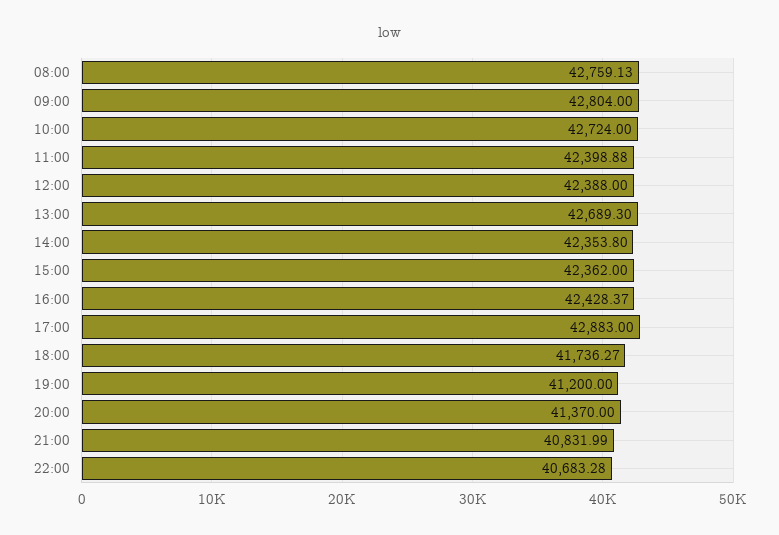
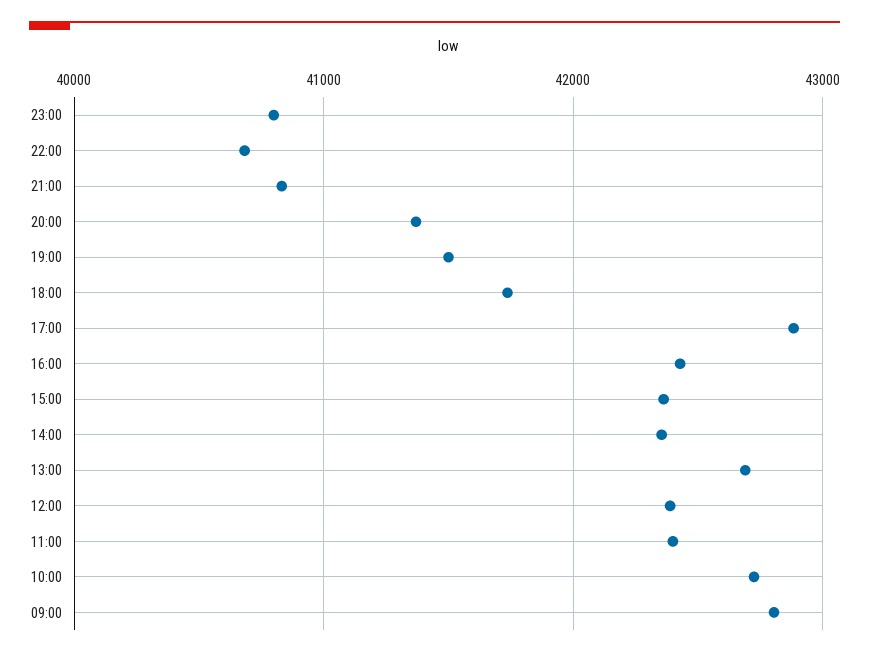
08:00: 42759.13 -> none
19:00: 41200 -> 41500
23:00: none -> 40800

